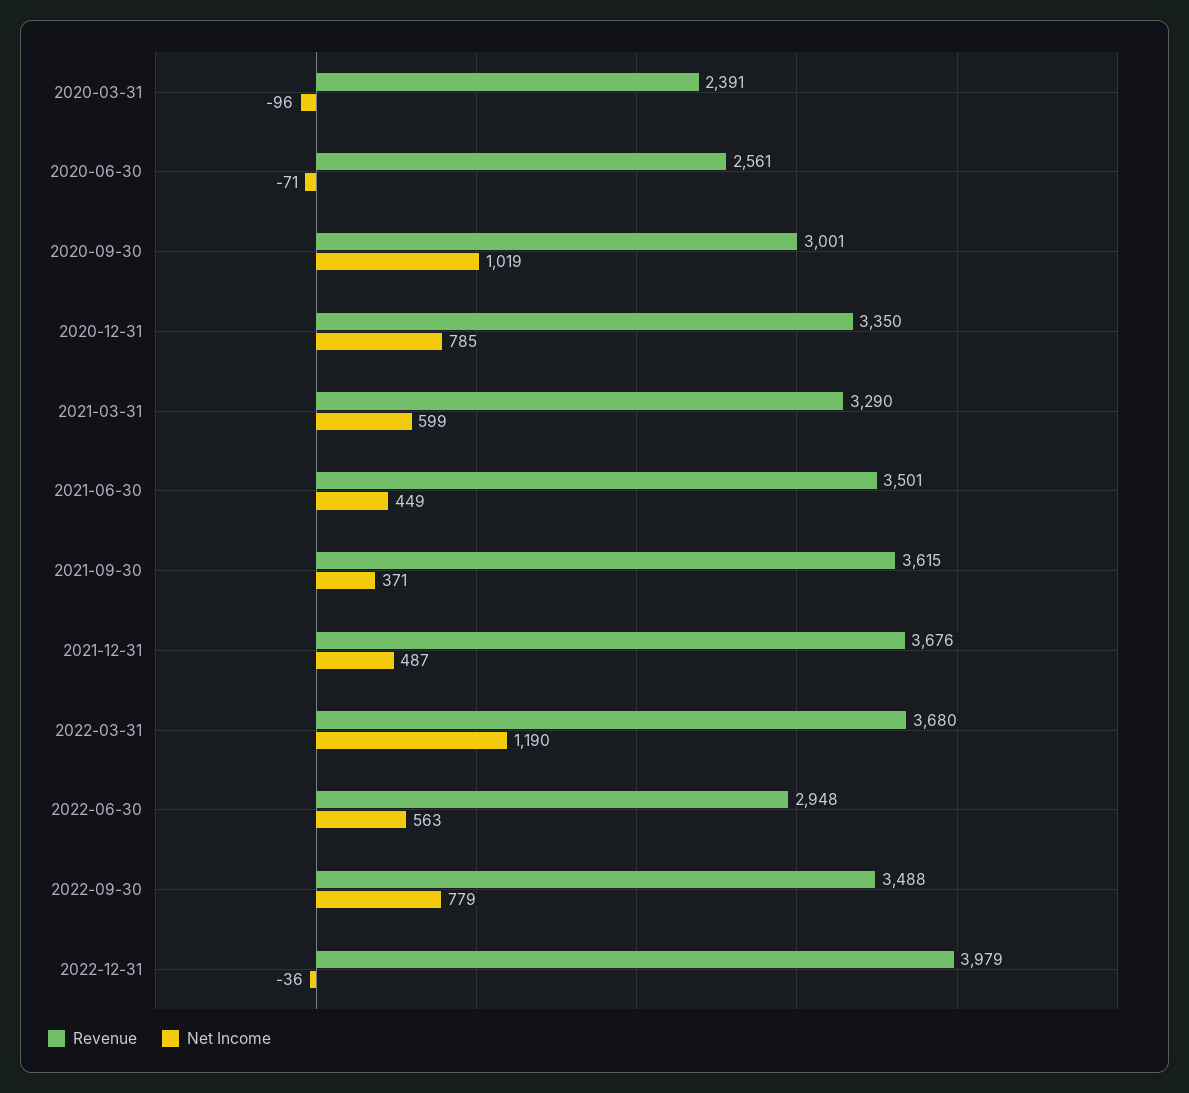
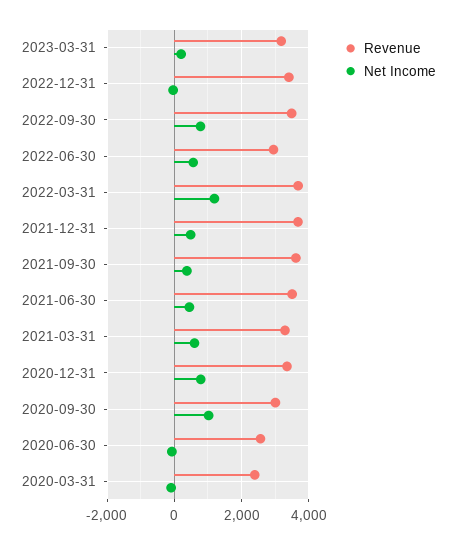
Revenue, 2022-12-31: 3979 -> 3400
Revenue, 2023-03-31: none -> 3200
Net Income, 2023-03-31: none -> 200

